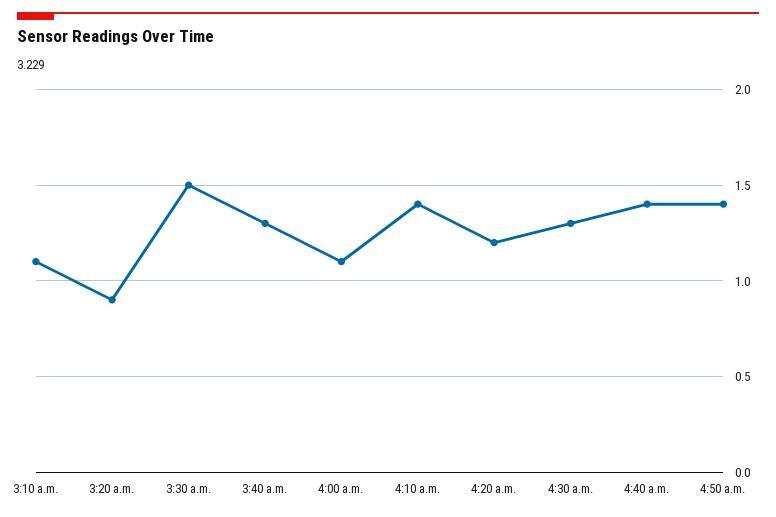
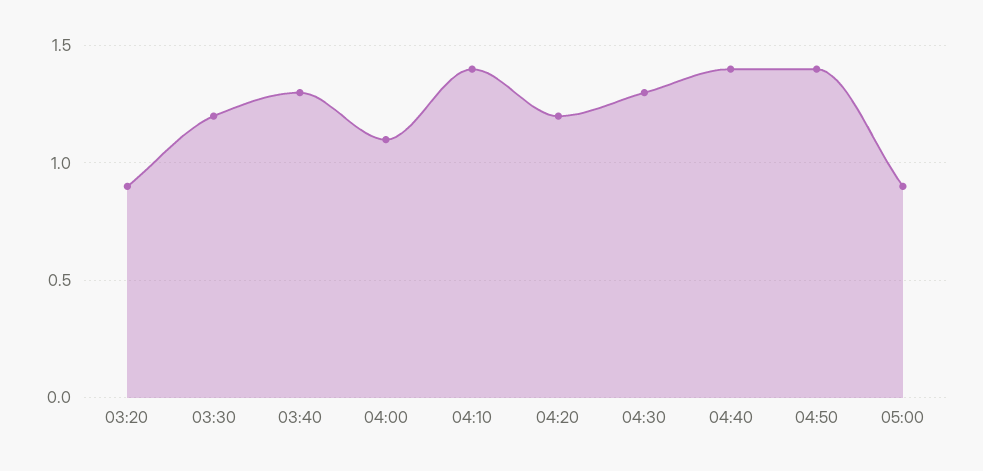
3:10 a.m.: 1.1 -> none
3:30 a.m.: 1.5 -> 1.2
05:00: none -> 0.9

